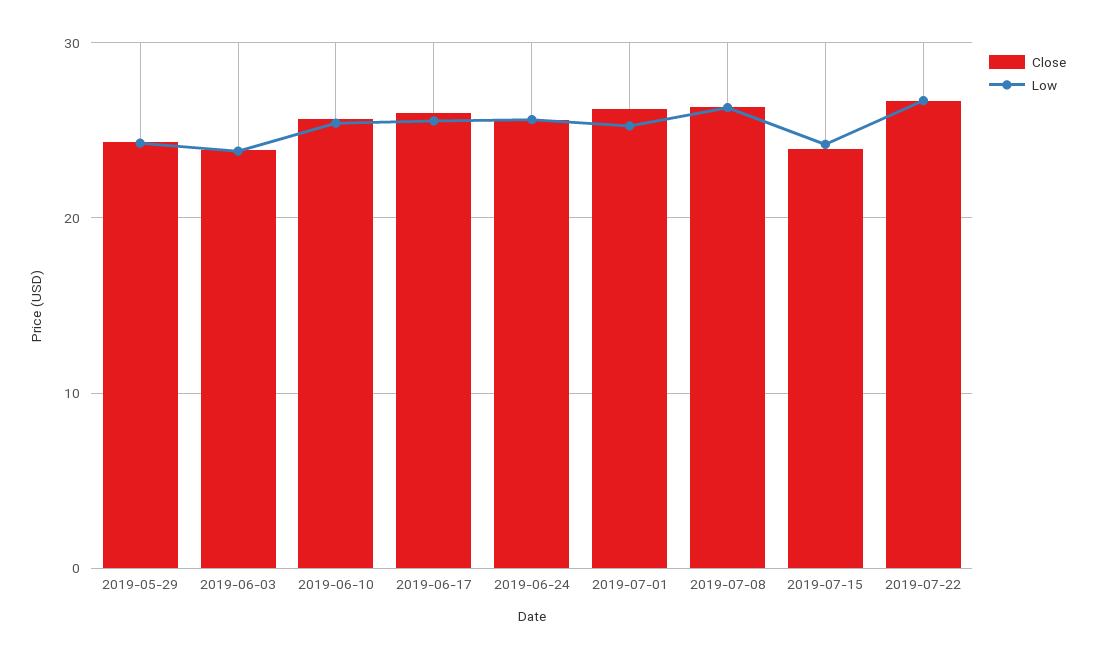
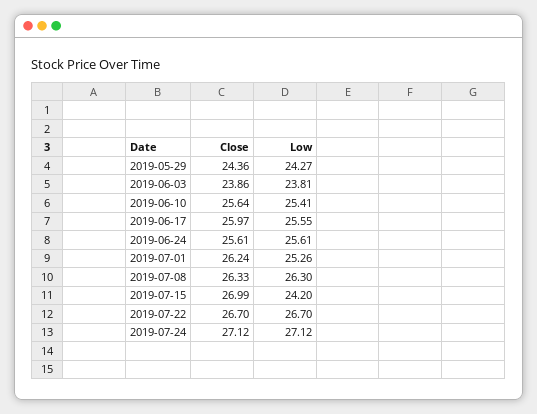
Close, 2019-07-15: 24 -> 26.99
Close, 2019-07-24: none -> 27.12
Low, 2019-07-24: none -> 27.12

